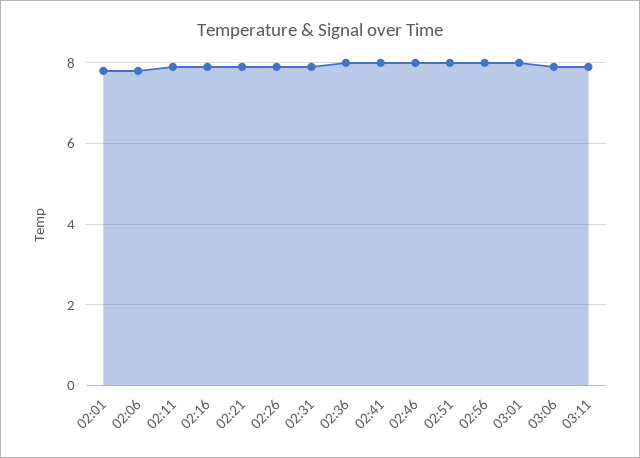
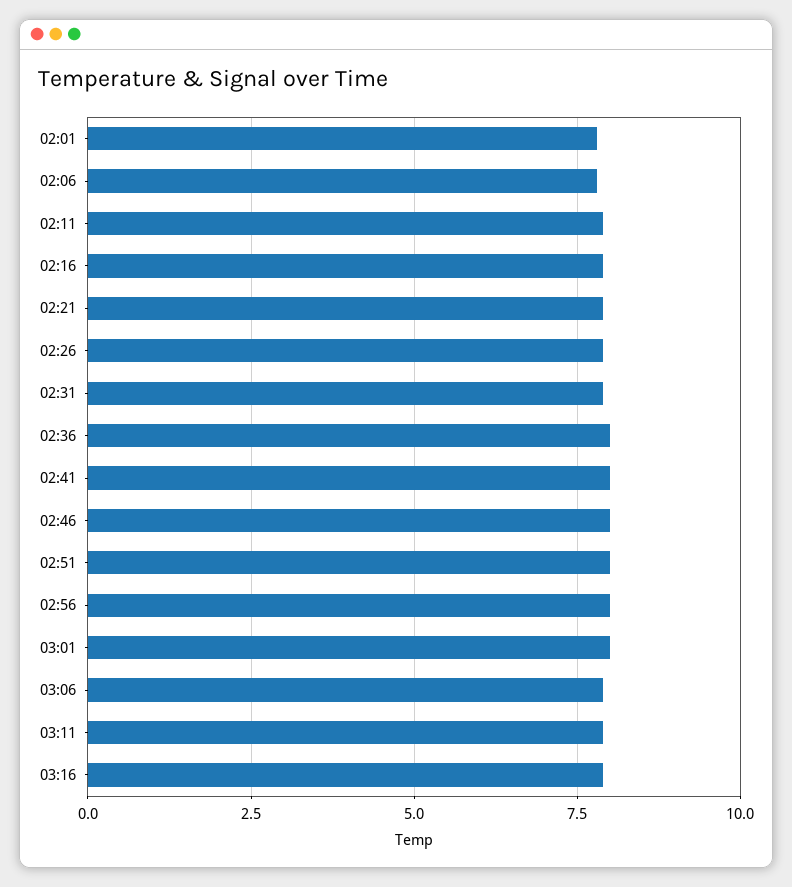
03:16: none -> 8

